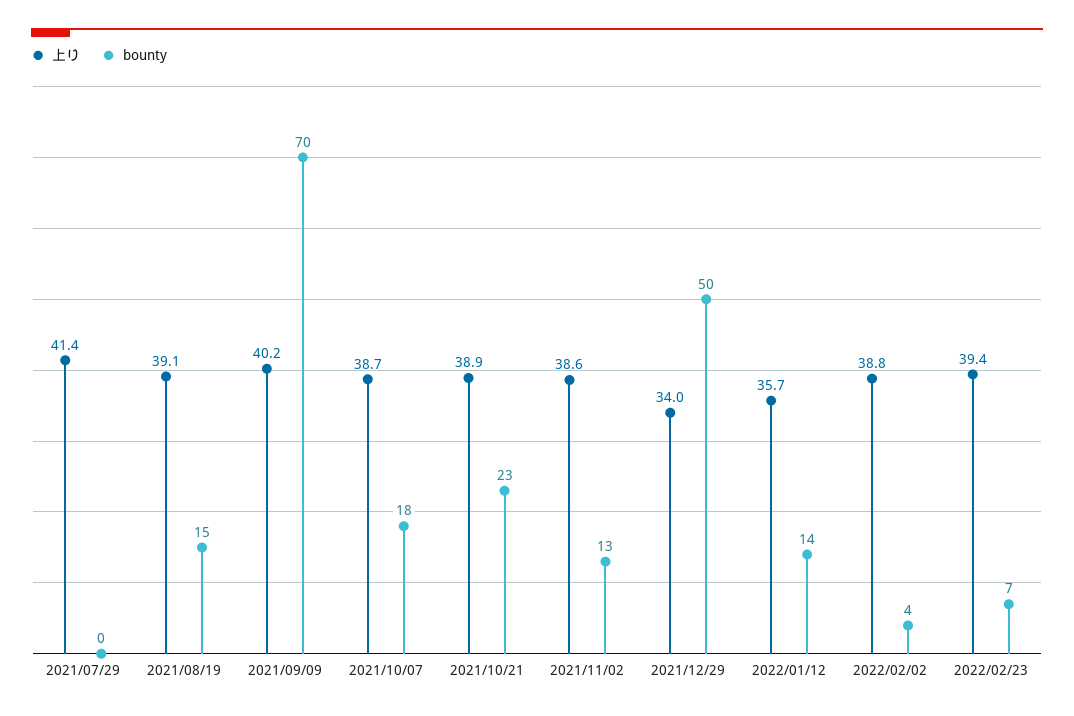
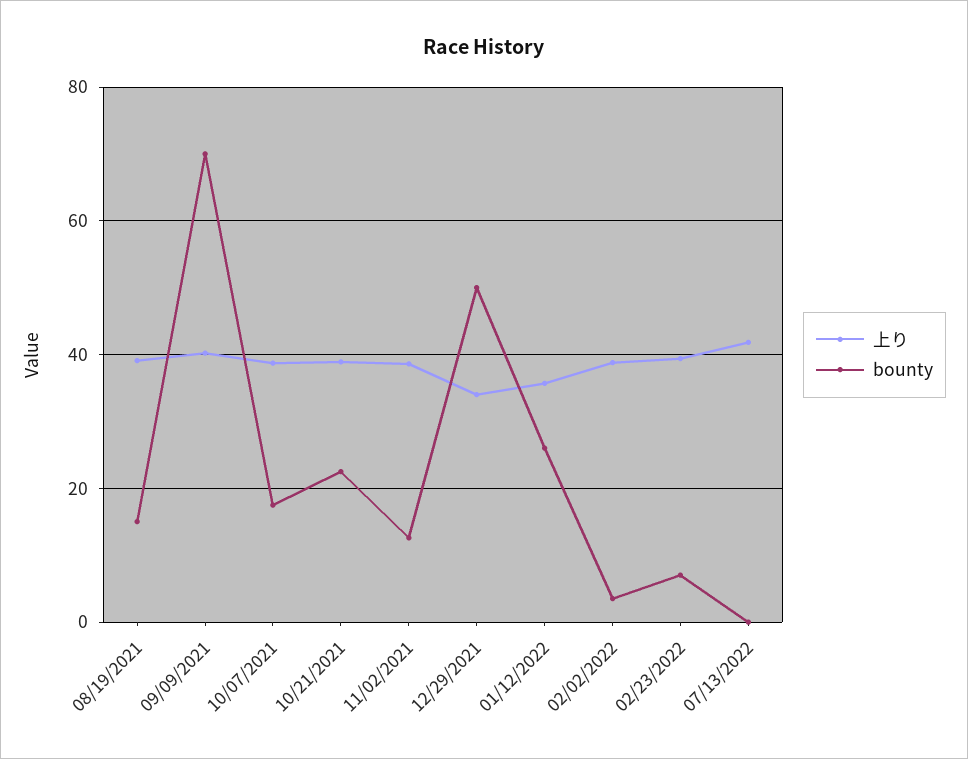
上り, 2021/07/29: 41.4 -> none
bounty, 2021/07/29: 0 -> none
bounty, 2022/01/12: 14 -> 26
上り, 07/13/2022: none -> 42
bounty, 07/13/2022: none -> 0

